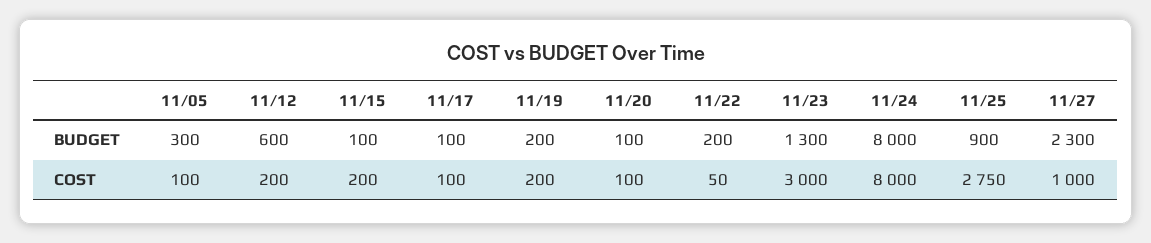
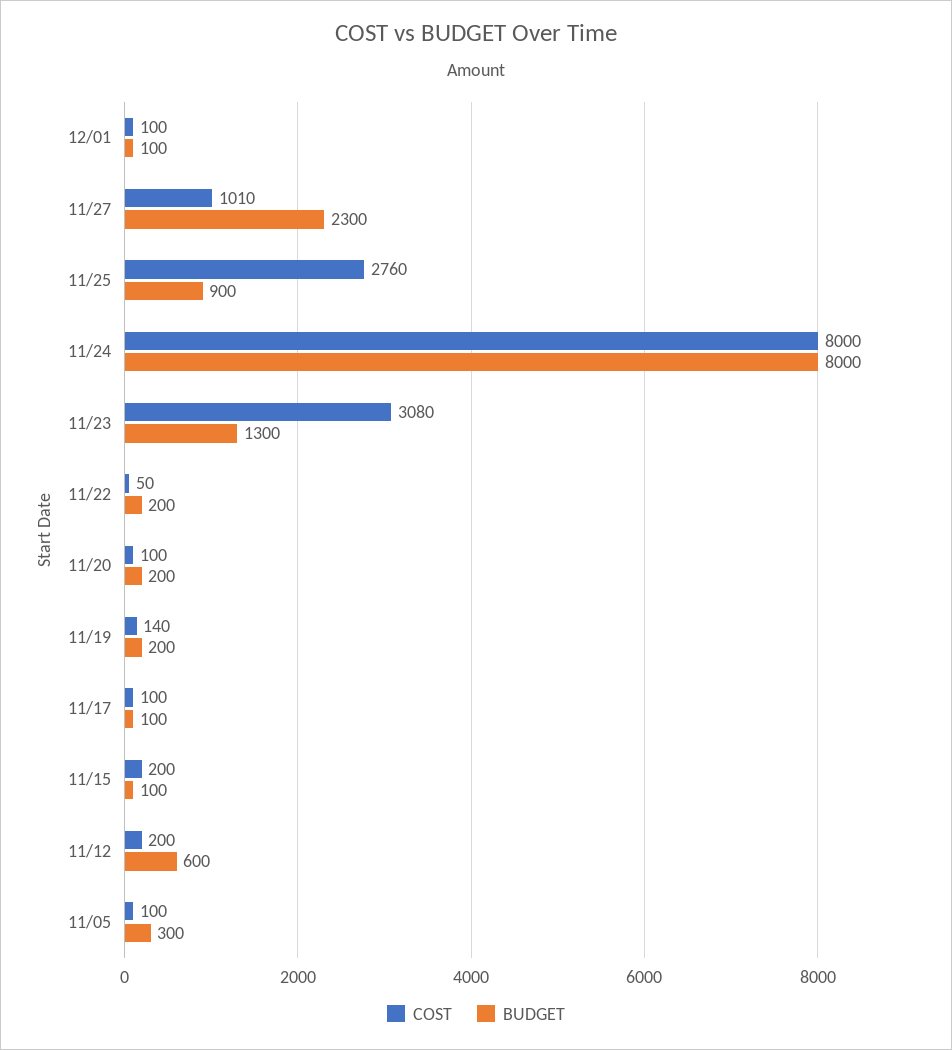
BUDGET, 11/20: 100 -> 200
COST, 11/19: 200 -> 140
COST, 11/23: 3000 -> 3080
COST, 11/25: 2750 -> 2760
COST, 11/27: 1000 -> 1010
COST, 12/01: none -> 100
BUDGET, 12/01: none -> 100

